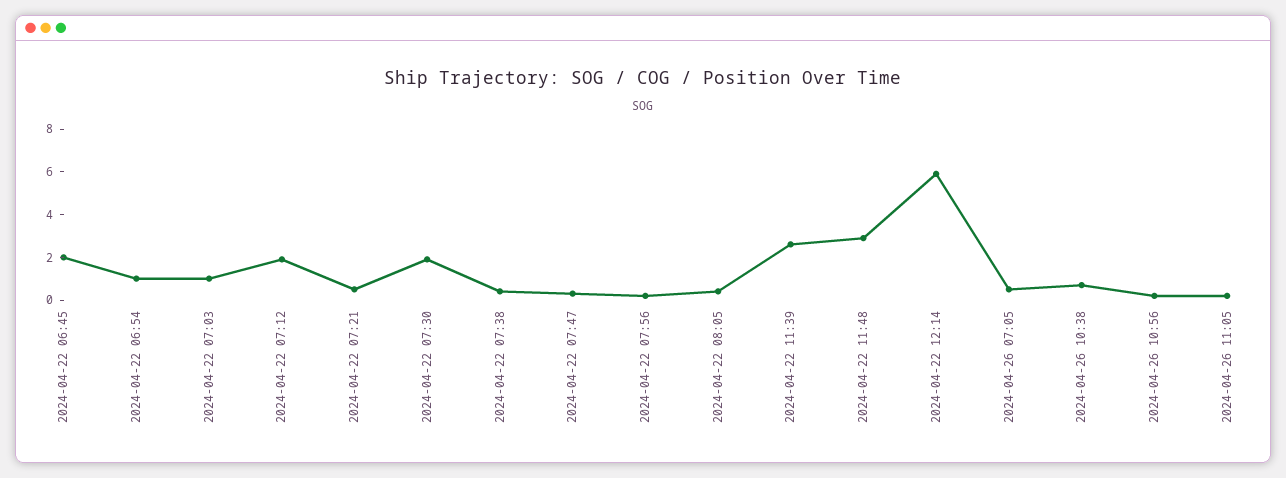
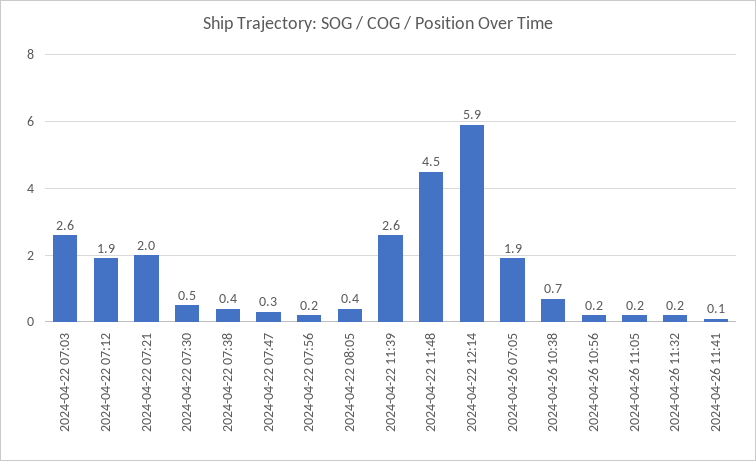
2024-04-22 06:45: 2 -> none
2024-04-22 06:54: 1 -> none
2024-04-22 07:03: 1 -> 2.6
2024-04-22 07:21: 0.5 -> 2
2024-04-22 07:30: 2 -> 0.5
2024-04-22 11:48: 3 -> 4.5
2024-04-26 07:05: 0.5 -> 1.9
2024-04-26 11:32: none -> 0.2
2024-04-26 11:41: none -> 0.1

